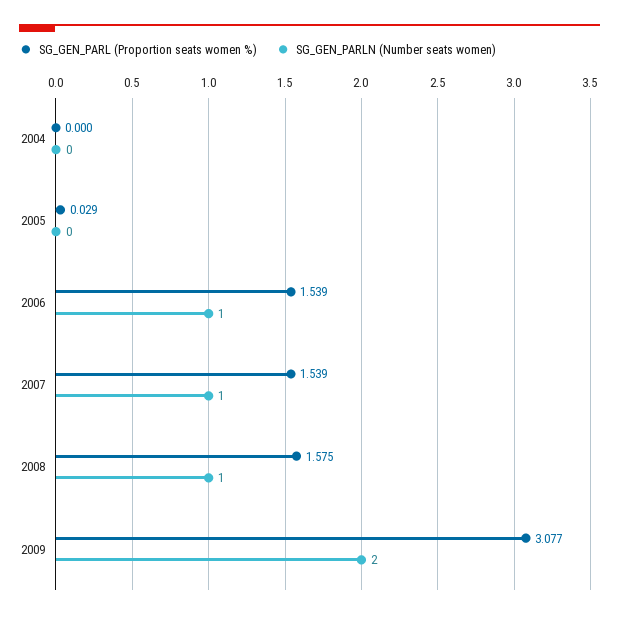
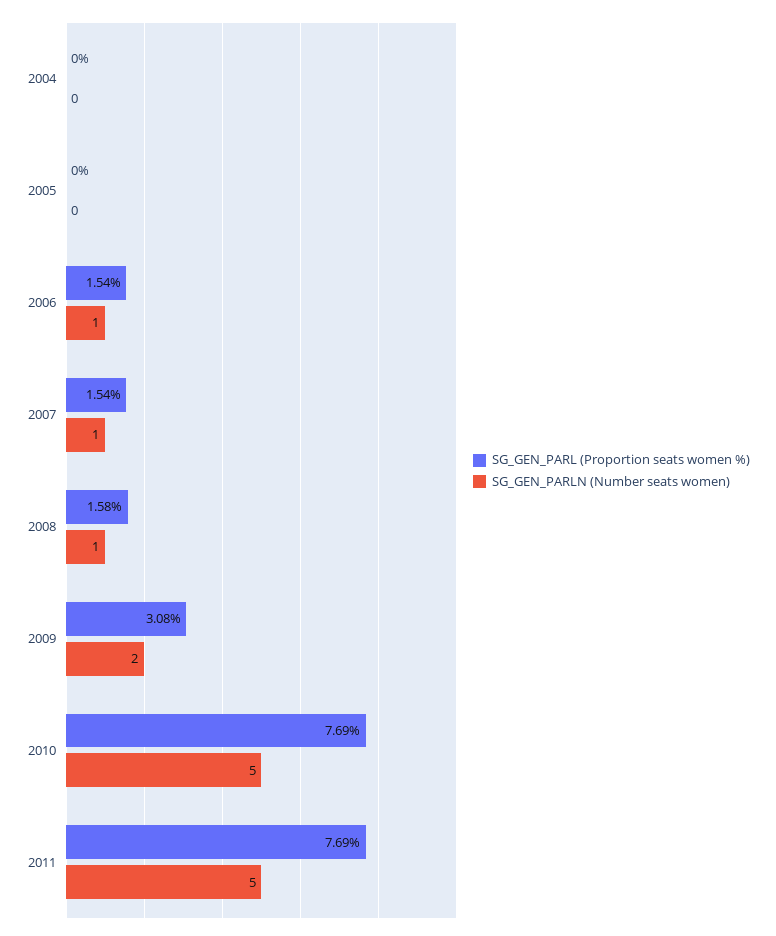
SG_GEN_PARL (Proportion seats women %), 2005: 0.029 -> 0
SG_GEN_PARL (Proportion seats women %), 2010: none -> 7.69
SG_GEN_PARLN (Number seats women), 2010: none -> 5
SG_GEN_PARL (Proportion seats women %), 2011: none -> 7.69
SG_GEN_PARLN (Number seats women), 2011: none -> 5

